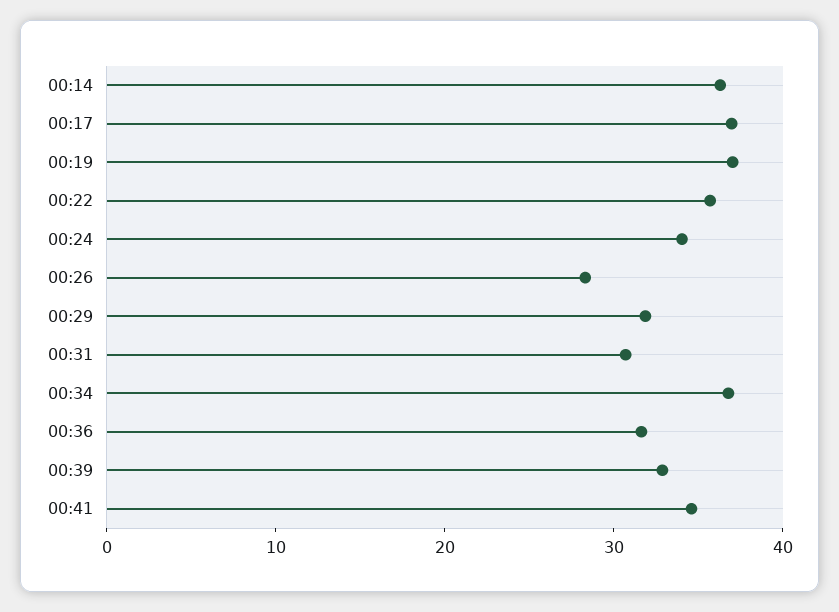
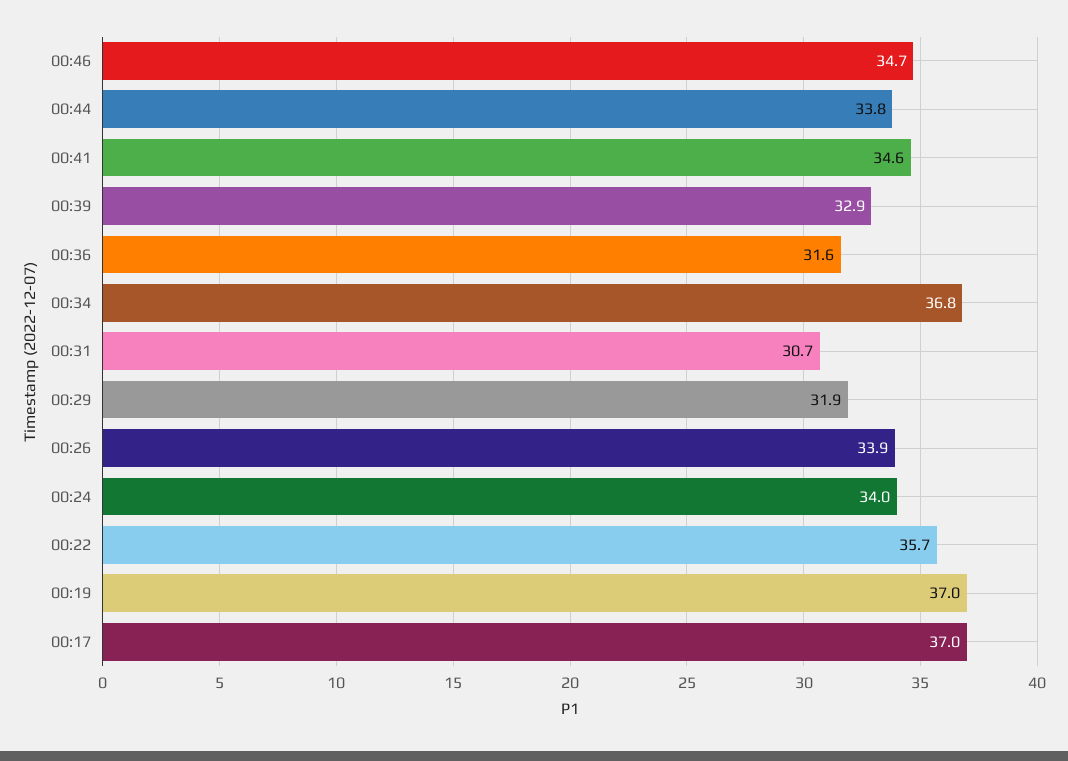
00:14: 36 -> none
00:26: 28 -> 33.9
00:46: none -> 34.7
00:44: none -> 33.8

